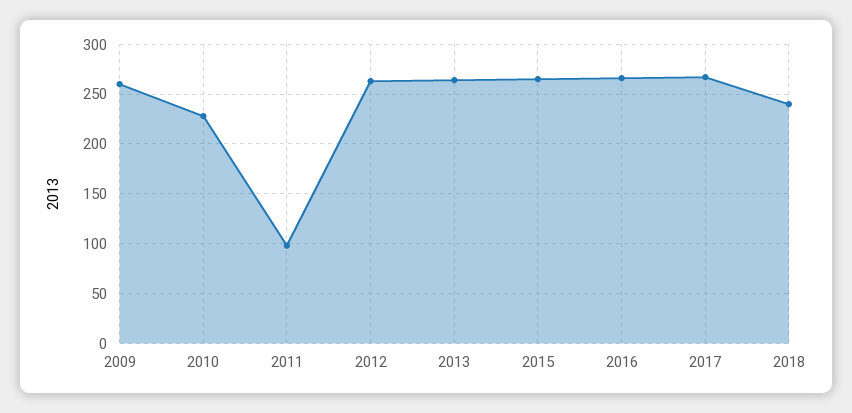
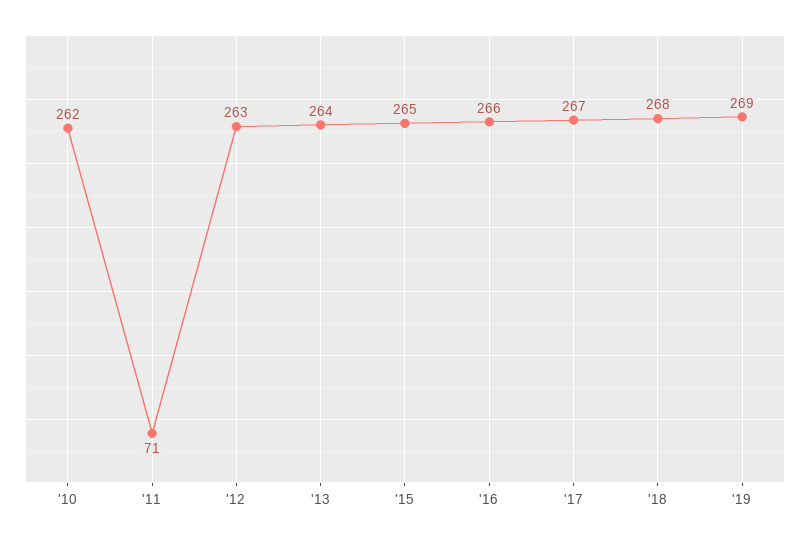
2009: 260 -> none
2010: 230 -> 262
2011: 100 -> 71
2018: 240 -> 268
'19: none -> 269

